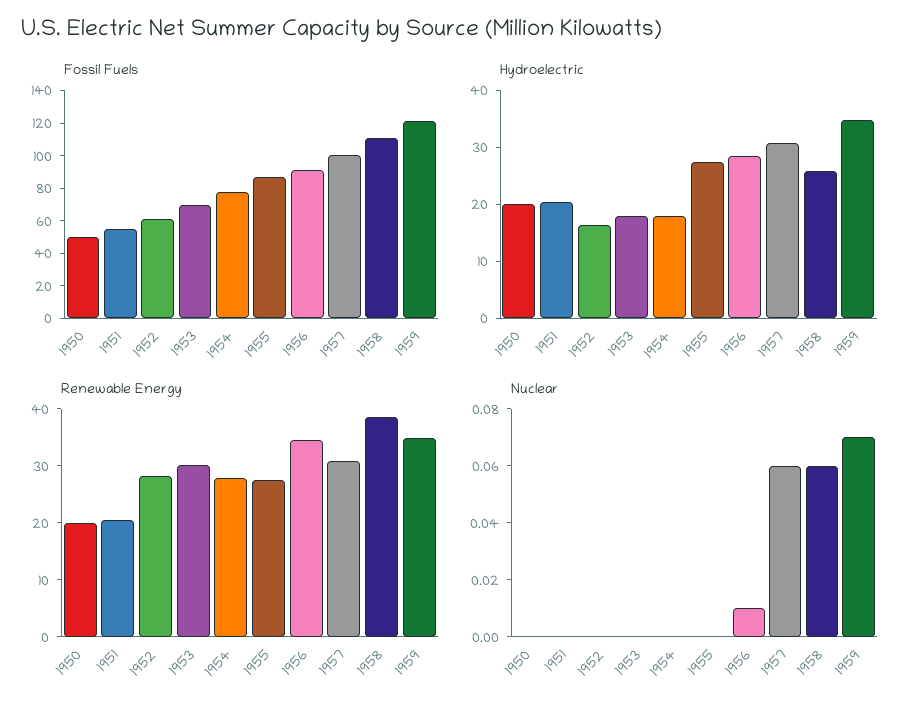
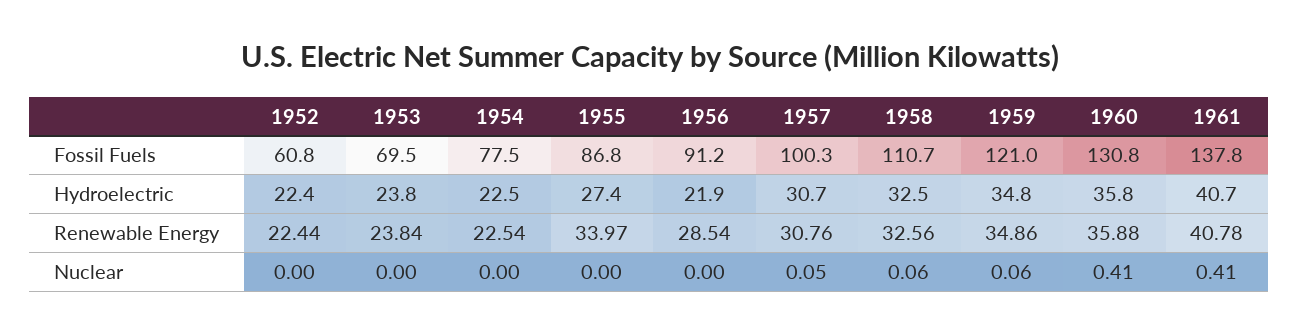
Fossil Fuels, 1950: 50 -> none
Fossil Fuels, 1951: 55 -> none
Hydroelectric, 1950: 20 -> none
Hydroelectric, 1951: 20 -> none
Hydroelectric, 1952: 16 -> 22.4
Hydroelectric, 1953: 18 -> 23.8
Hydroelectric, 1954: 18 -> 22.5
Hydroelectric, 1956: 28 -> 21.9
Hydroelectric, 1958: 26 -> 32.5
Renewable Energy, 1950: 20 -> none
Renewable Energy, 1951: 20 -> none
Renewable Energy, 1952: 28 -> 22.44
Renewable Energy, 1953: 30 -> 23.84
Renewable Energy, 1954: 28 -> 22.54
Renewable Energy, 1955: 28 -> 33.97
Renewable Energy, 1956: 34 -> 28.54
Renewable Energy, 1958: 38 -> 32.56
Nuclear, 1950: 0 -> none
Nuclear, 1951: 0 -> none
Nuclear, 1956: 0.01 -> 0
Nuclear, 1957: 0.06 -> 0.05
Nuclear, 1959: 0.07 -> 0.06
Fossil Fuels, 1960: none -> 130.8
Fossil Fuels, 1961: none -> 137.8
Hydroelectric, 1960: none -> 35.8
Hydroelectric, 1961: none -> 40.7
Renewable Energy, 1960: none -> 35.88
Renewable Energy, 1961: none -> 40.78
Nuclear, 1960: none -> 0.41
Nuclear, 1961: none -> 0.41

